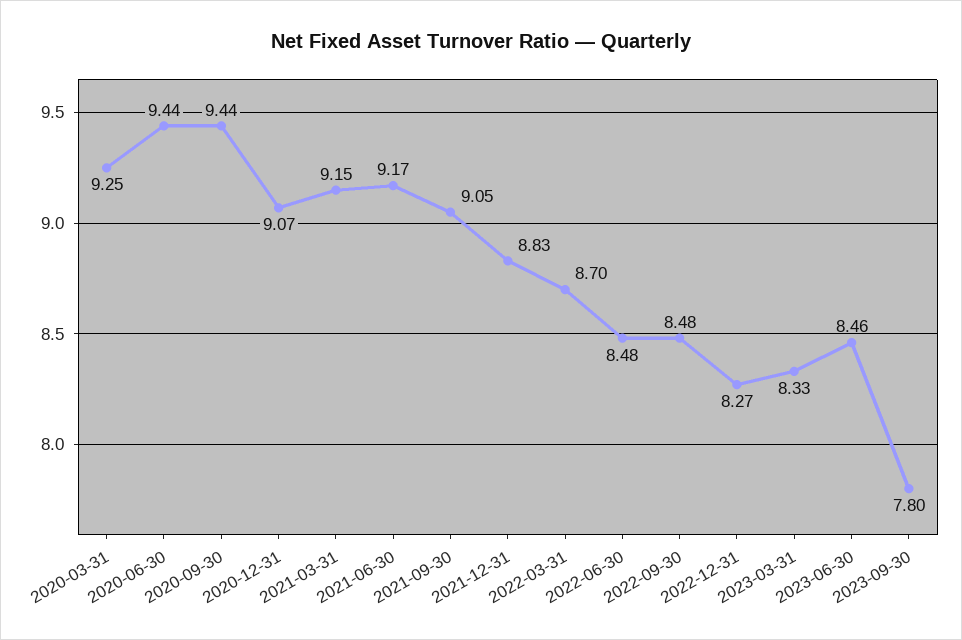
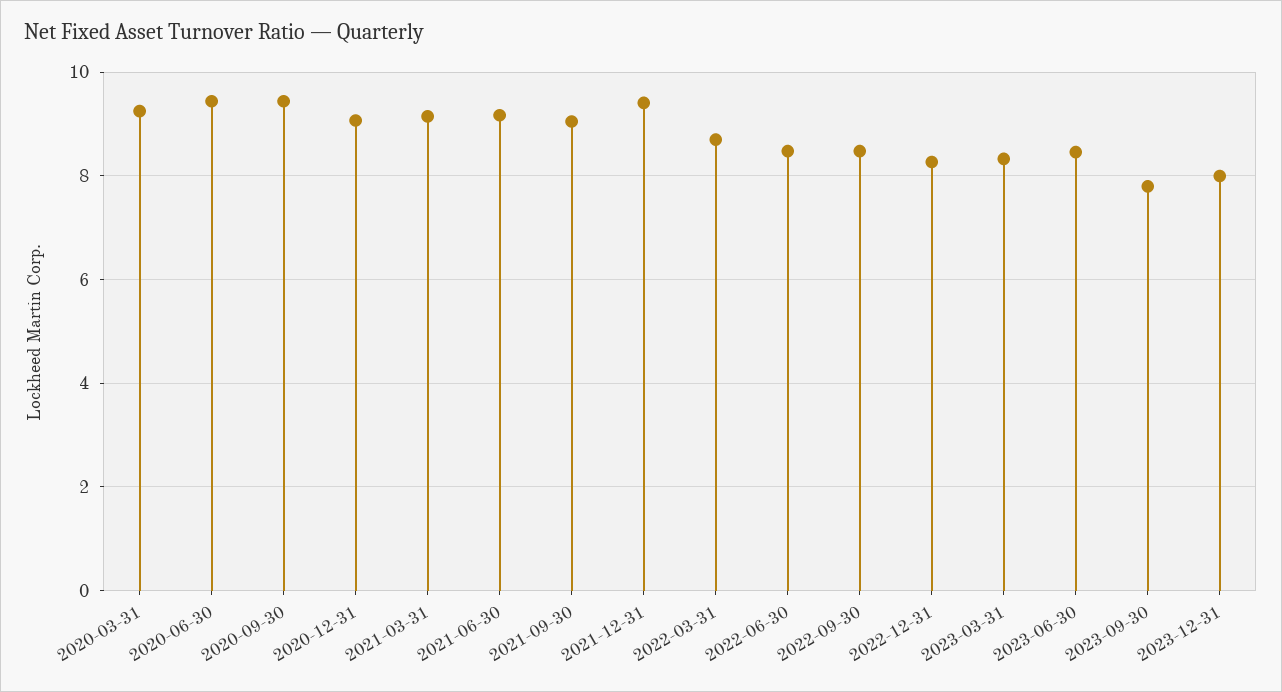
2021-12-31: 8.83 -> 9.4
2023-12-31: none -> 8

